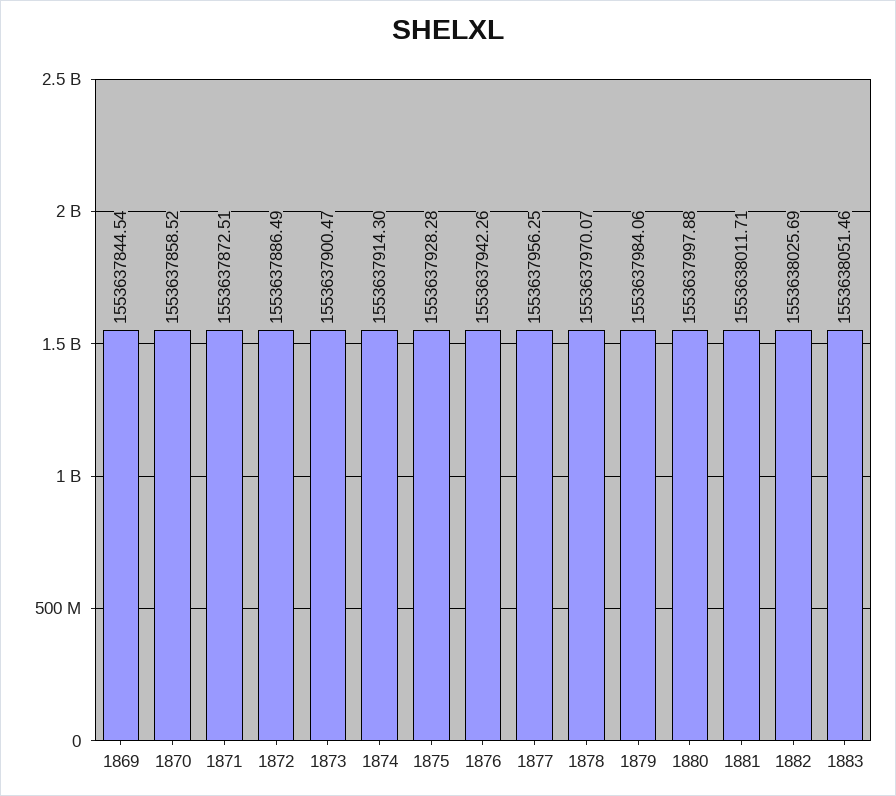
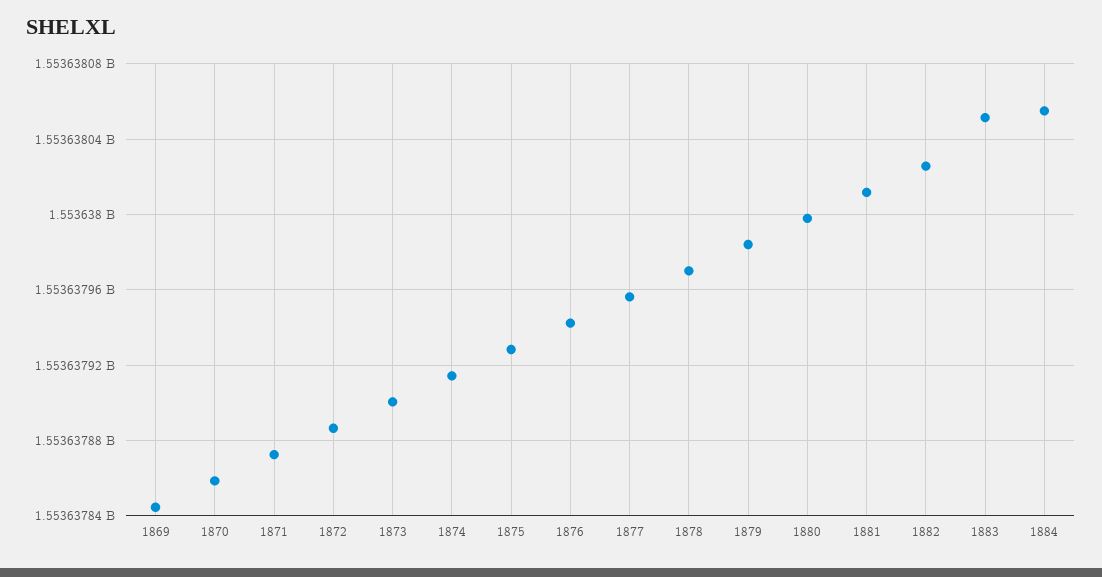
1884: none -> 1553638055

